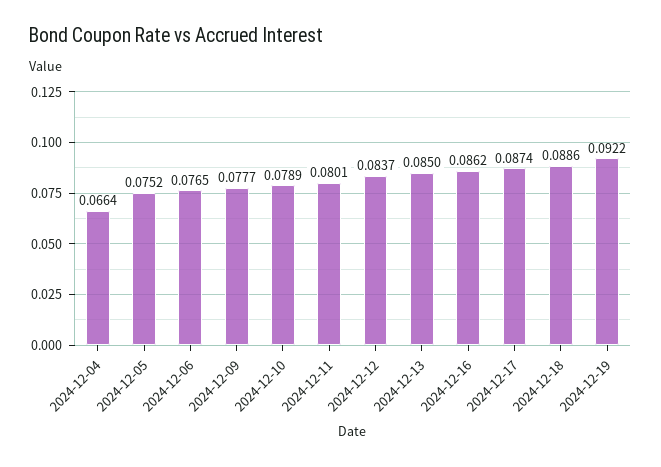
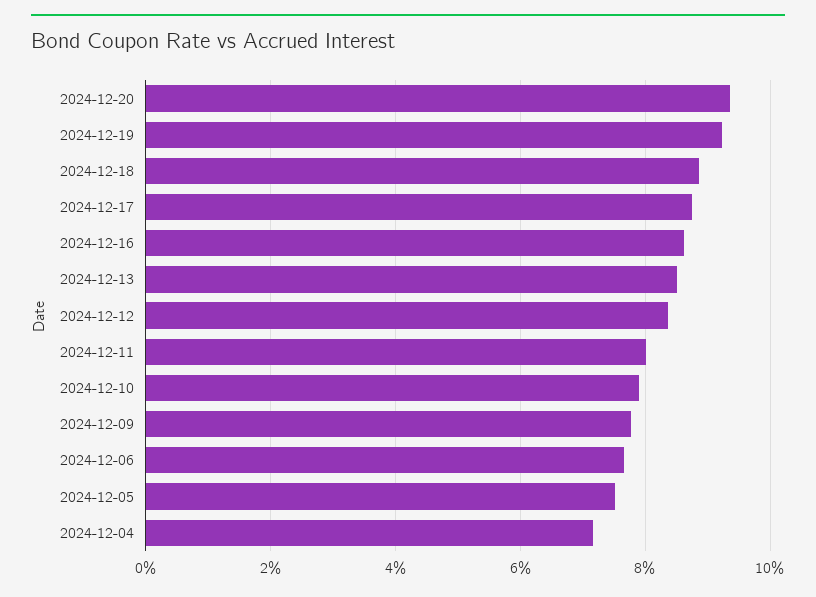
2024-12-04: 0.0664 -> 0.072
2024-12-20: none -> 0.094

